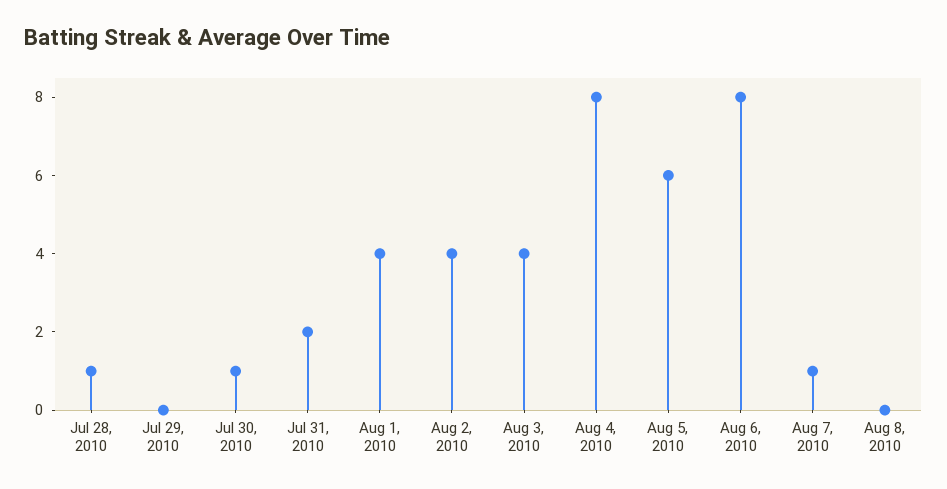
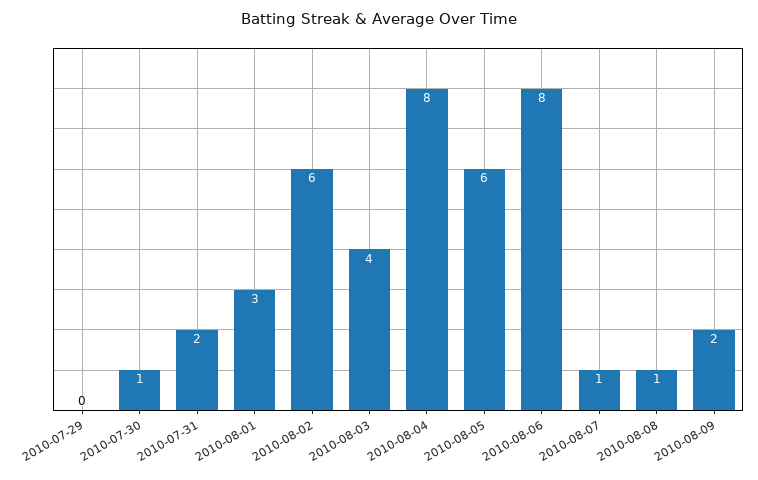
Jul 28, 2010: 1 -> none
Aug 1, 2010: 4 -> 3
Aug 2, 2010: 4 -> 6
Aug 8, 2010: 0 -> 1
2010-08-09: none -> 2

